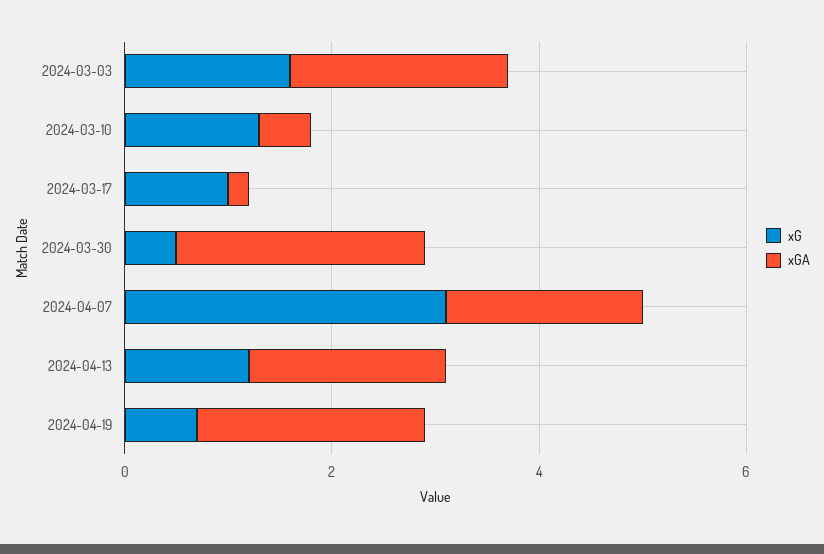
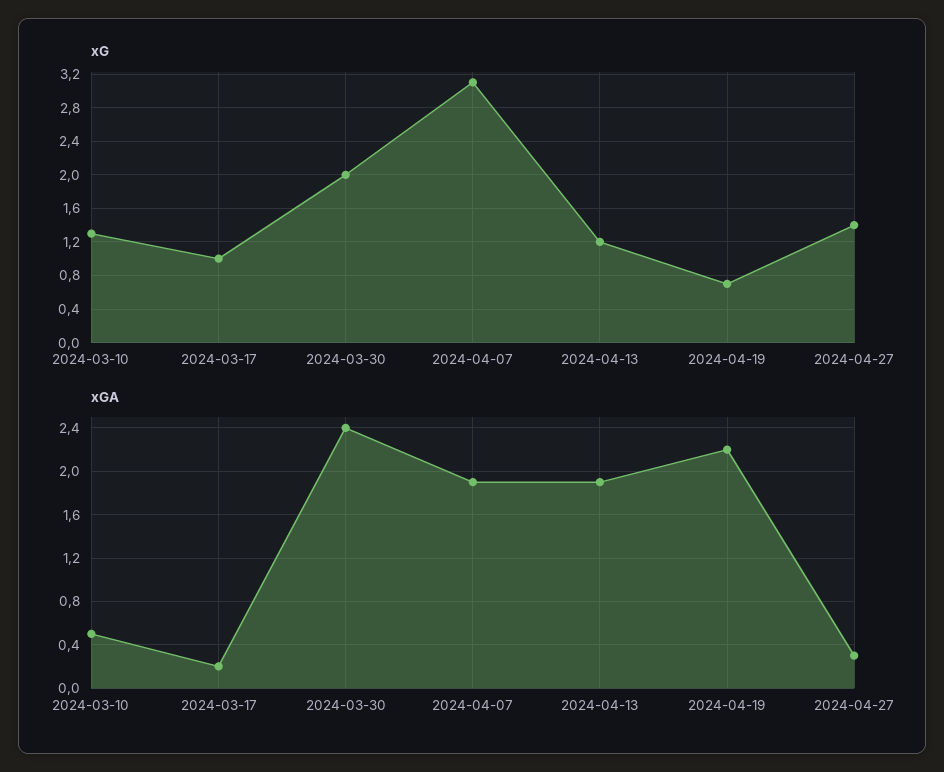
xG, 2024-03-03: 1.5 -> none
xGA, 2024-03-03: 2 -> none
xG, 2024-03-30: 0.5 -> 2
xG, 2024-04-27: none -> 1.4
xGA, 2024-04-27: none -> 0.3

